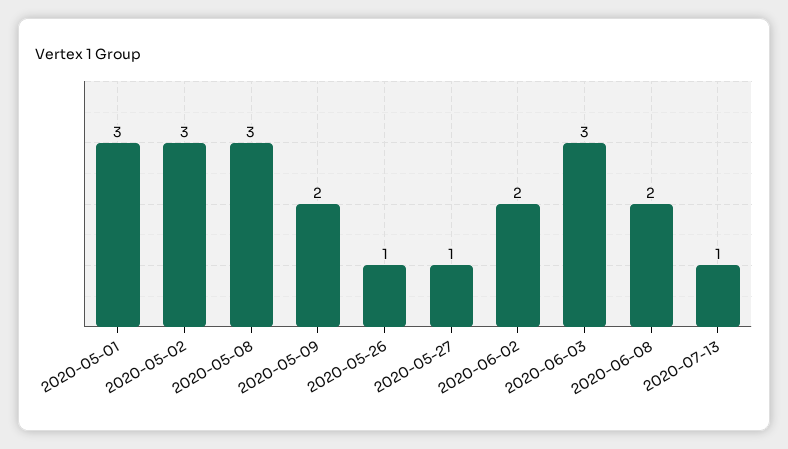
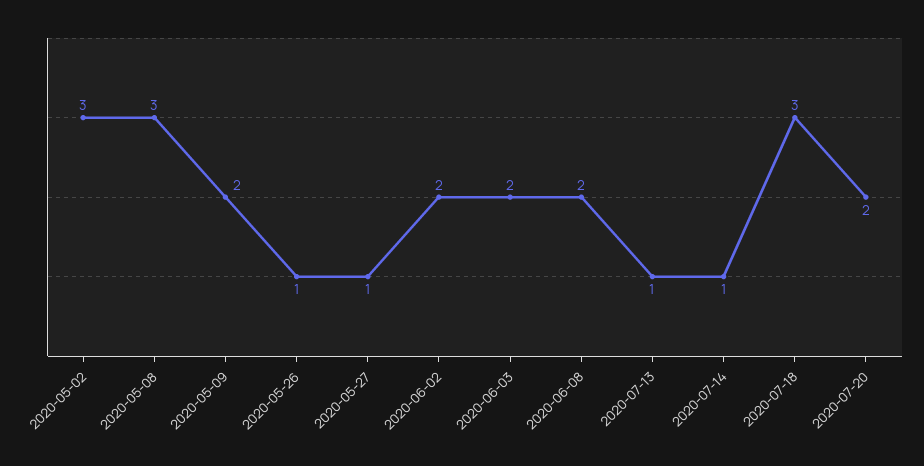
2020-05-01: 3 -> none
2020-06-03: 3 -> 2
2020-07-14: none -> 1
2020-07-18: none -> 3
2020-07-20: none -> 2

